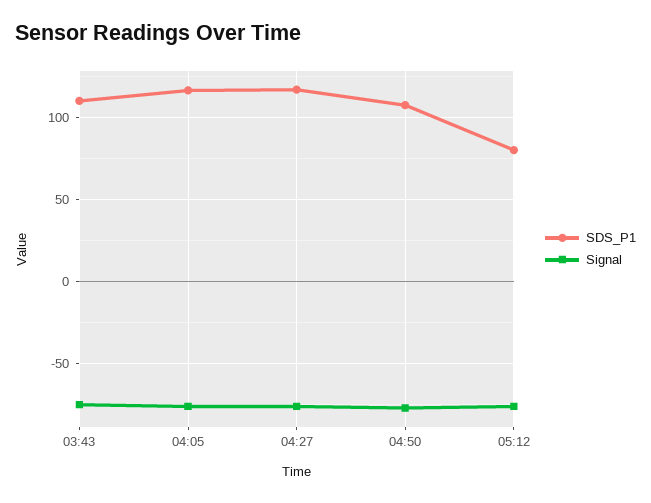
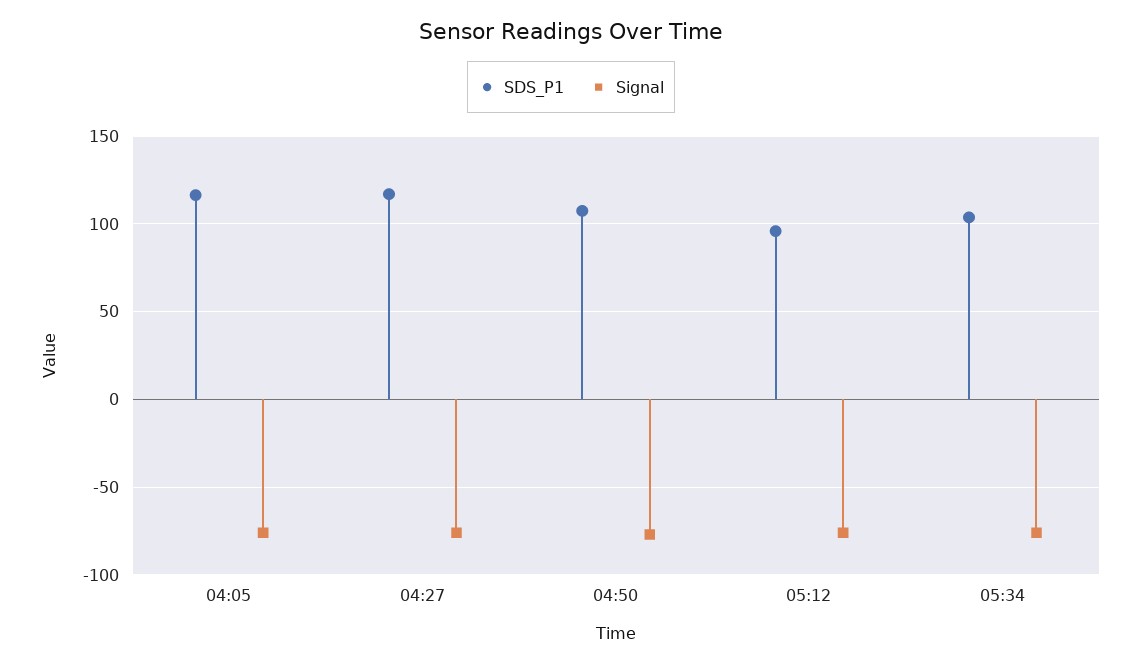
SDS_P1, 03:43: 110 -> none
Signal, 03:43: -75 -> none
SDS_P1, 05:12: 80 -> 95
SDS_P1, 05:34: none -> 105
Signal, 05:34: none -> -75

